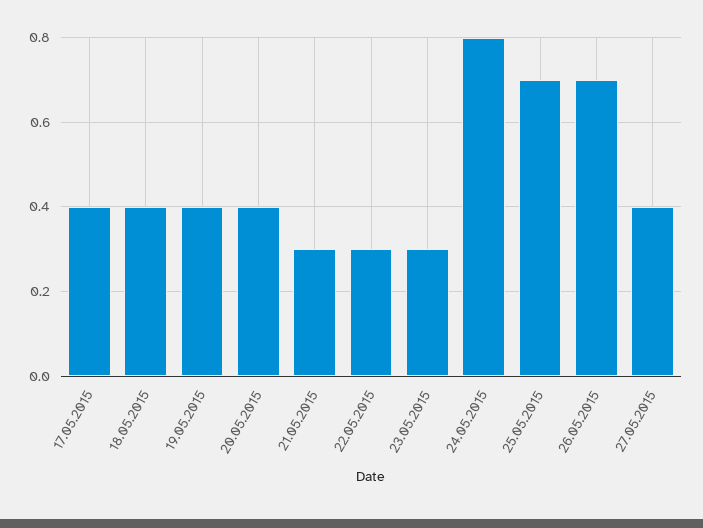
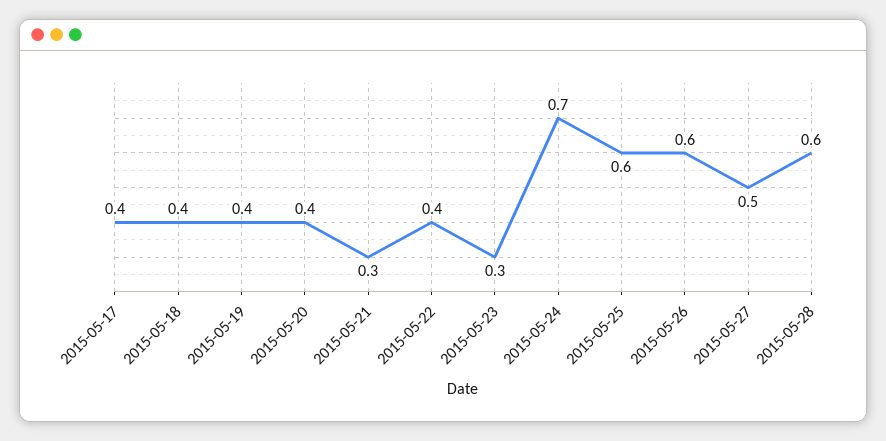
22.05.2015: 0.3 -> 0.4
24.05.2015: 0.8 -> 0.7
25.05.2015: 0.7 -> 0.6
26.05.2015: 0.7 -> 0.6
27.05.2015: 0.4 -> 0.5
2015-05-28: none -> 0.6

